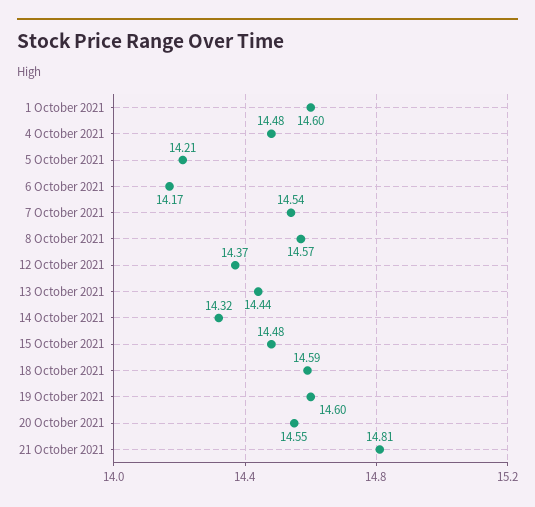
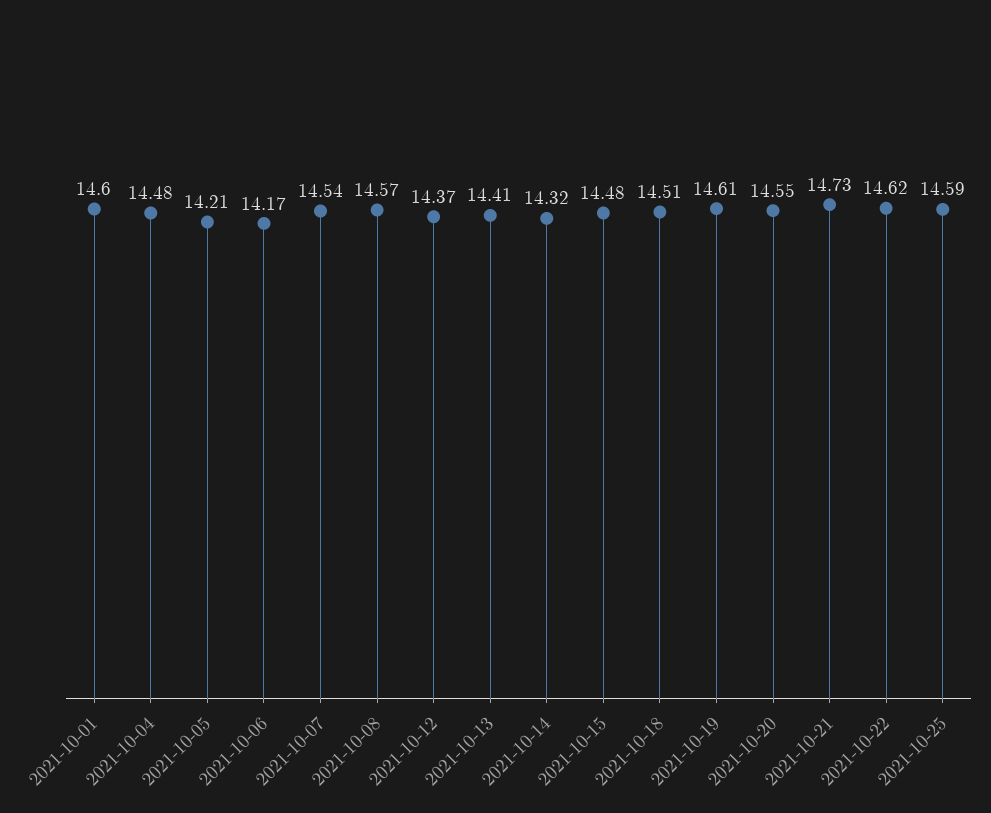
13 October 2021: 14.44 -> 14.41
18 October 2021: 14.59 -> 14.51
19 October 2021: 14.6 -> 14.61
21 October 2021: 14.81 -> 14.73
2021-10-22: none -> 14.62
2021-10-25: none -> 14.59

